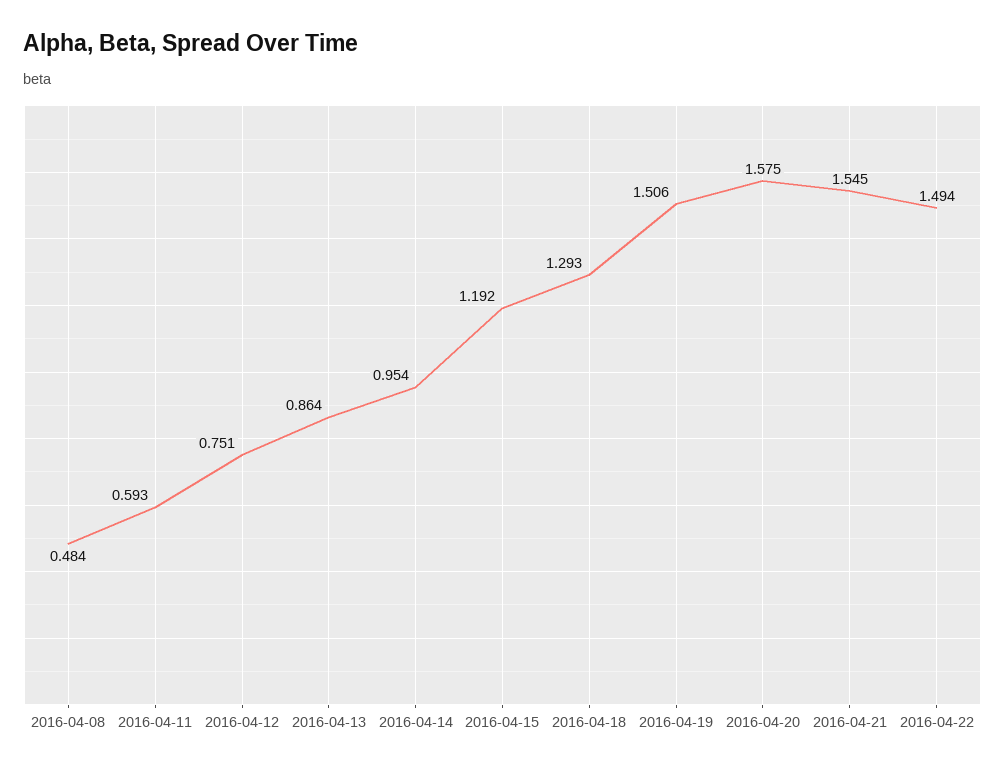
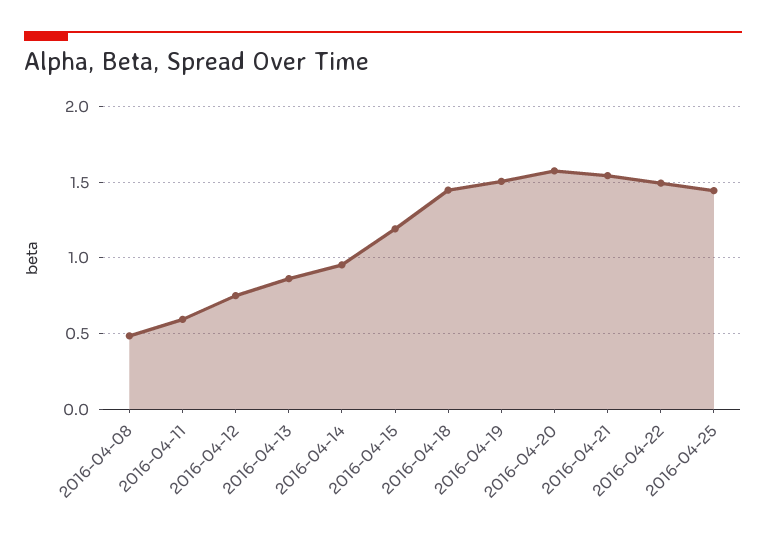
2016-04-18: 1.293 -> 1.45
2016-04-25: none -> 1.45

